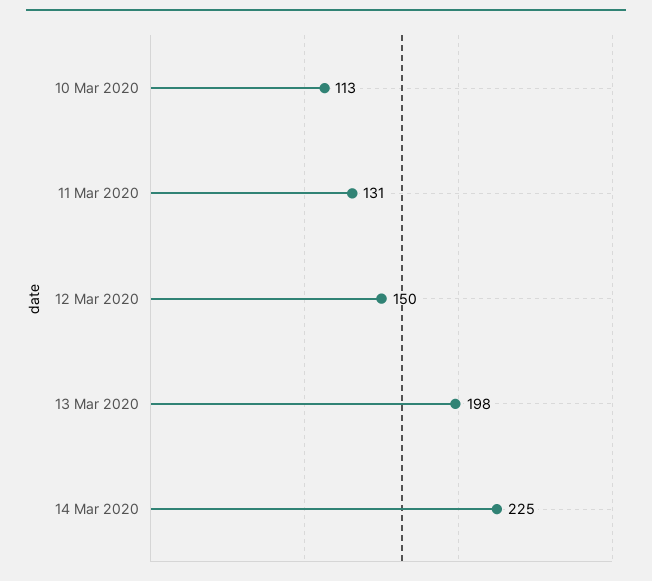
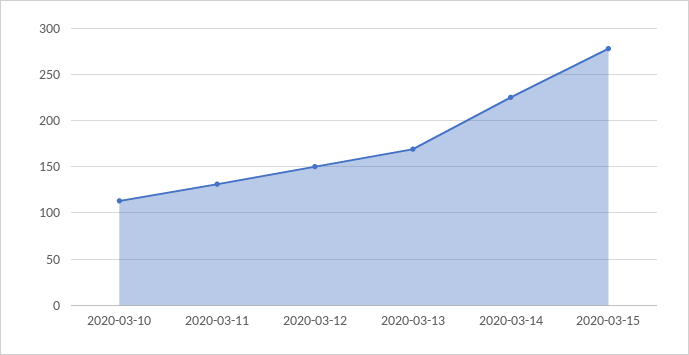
13 Mar 2020: 198 -> 170
2020-03-15: none -> 280

